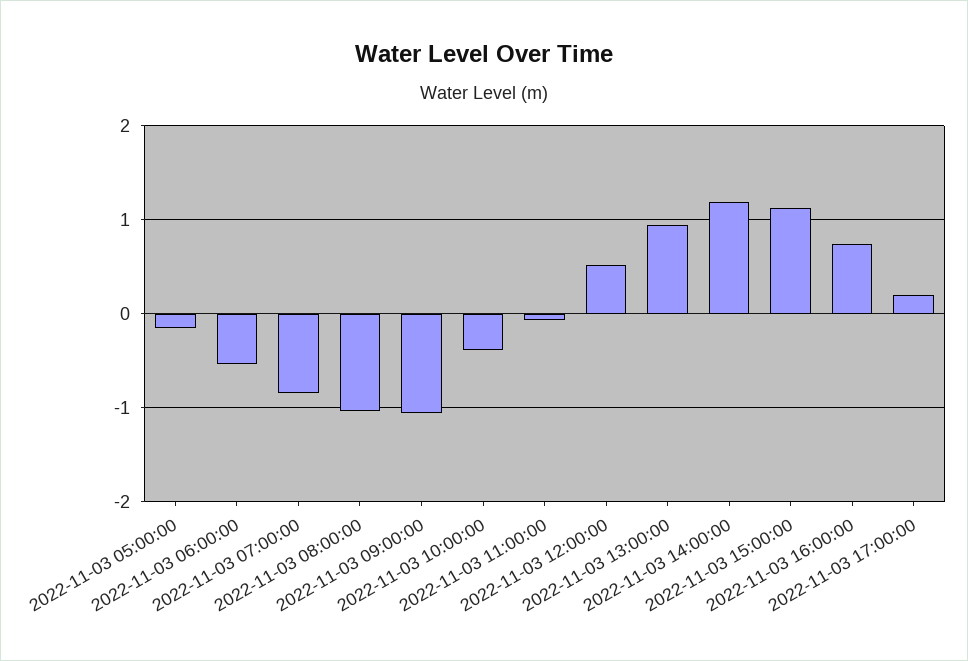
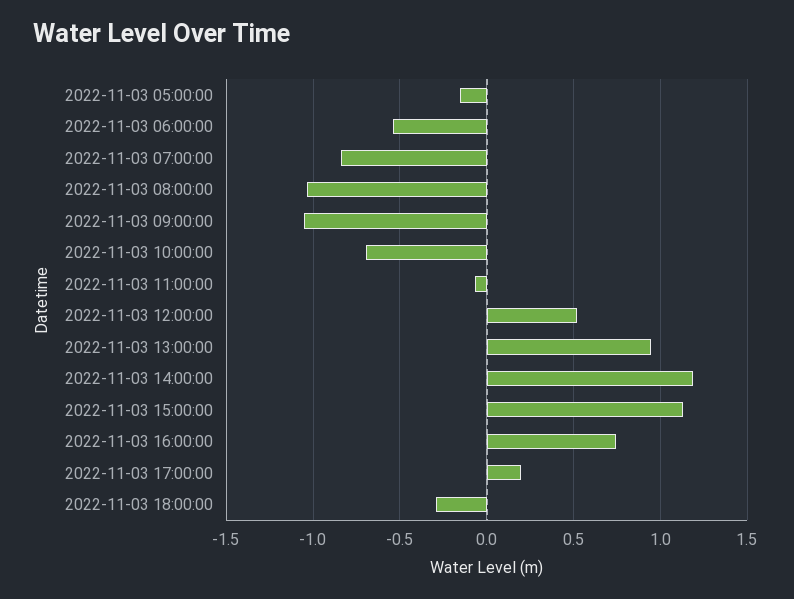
2022-11-03 10:00:00: -0.4 -> -0.7
2022-11-03 18:00:00: none -> -0.3

